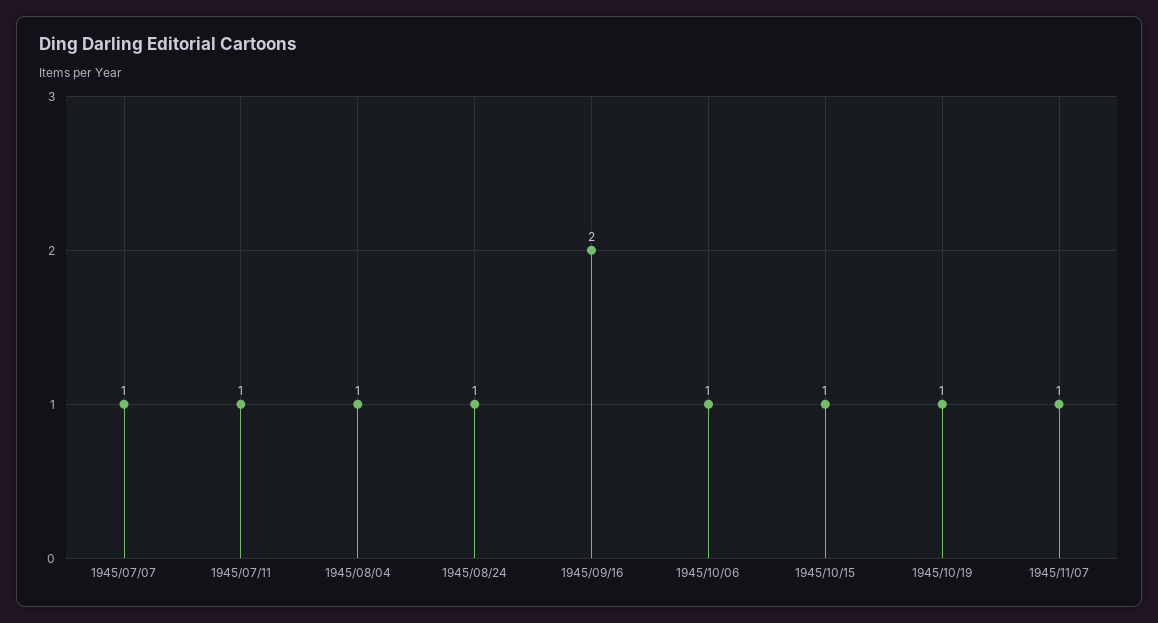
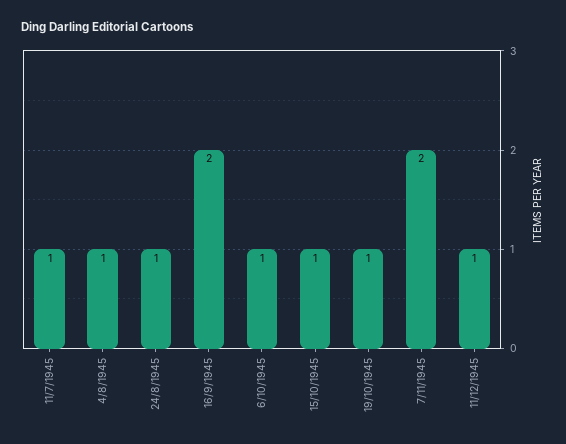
1945/07/07: 1 -> none
1945/11/07: 1 -> 2
11/12/1945: none -> 1

